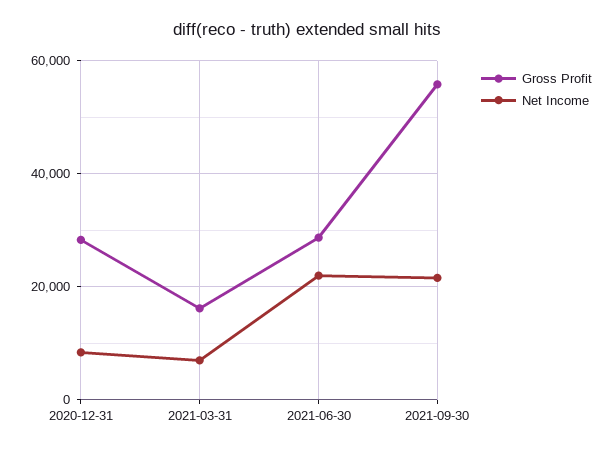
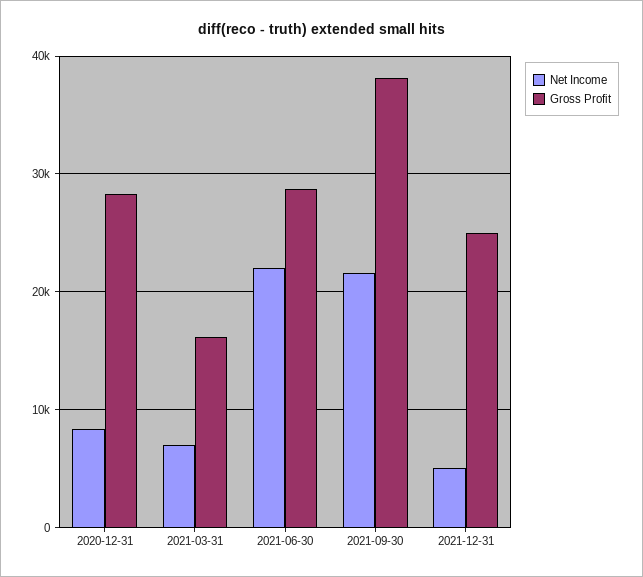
Gross Profit, 2021-09-30: 56000 -> 38000
Net Income, 2021-12-31: none -> 5000
Gross Profit, 2021-12-31: none -> 25000

